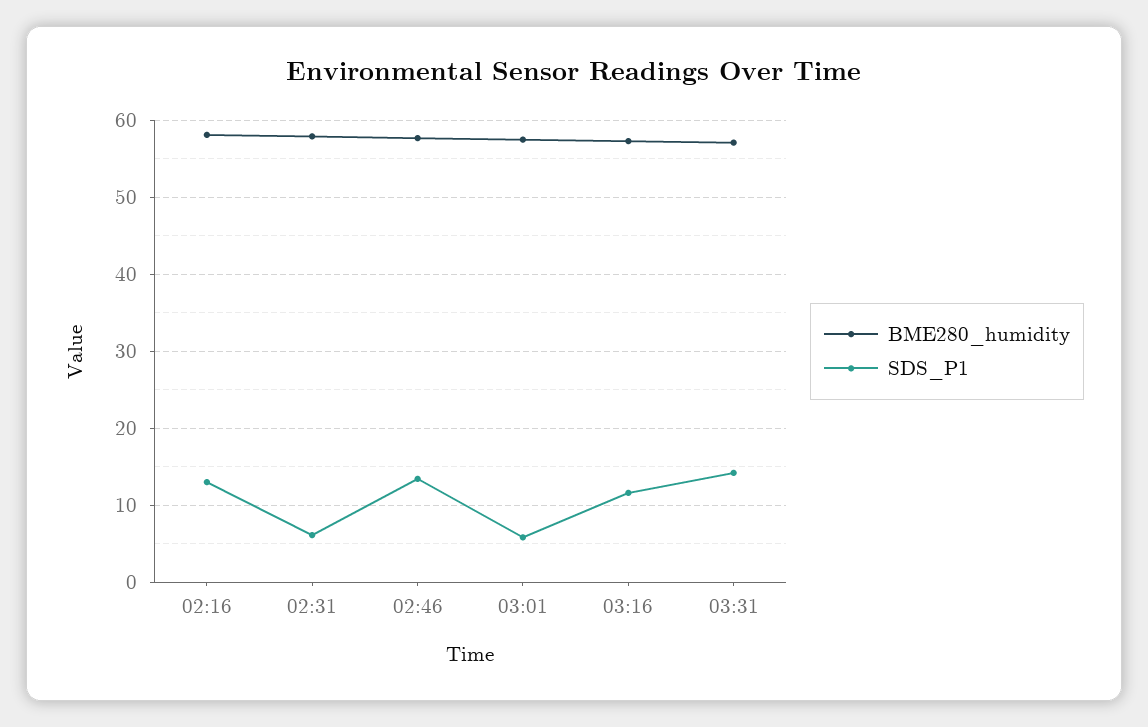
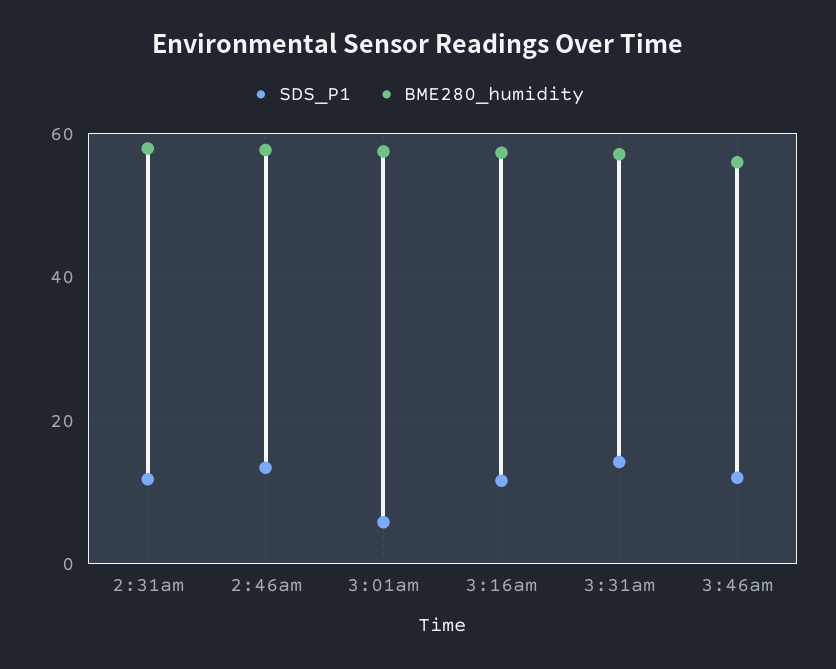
BME280_humidity, 02:16: 58 -> none
SDS_P1, 02:16: 13 -> none
SDS_P1, 02:31: 6 -> 12
SDS_P1, 3:46am: none -> 12
BME280_humidity, 3:46am: none -> 56

